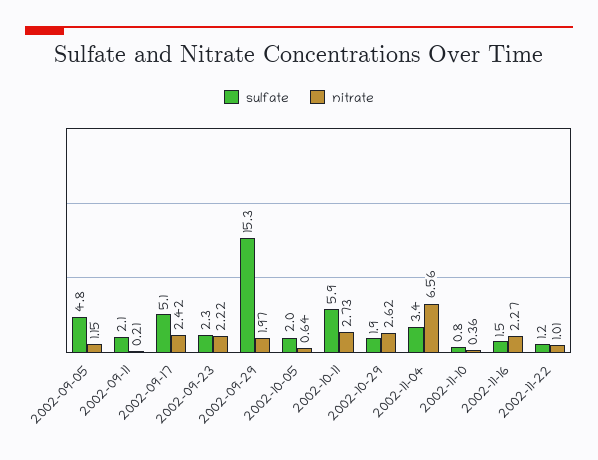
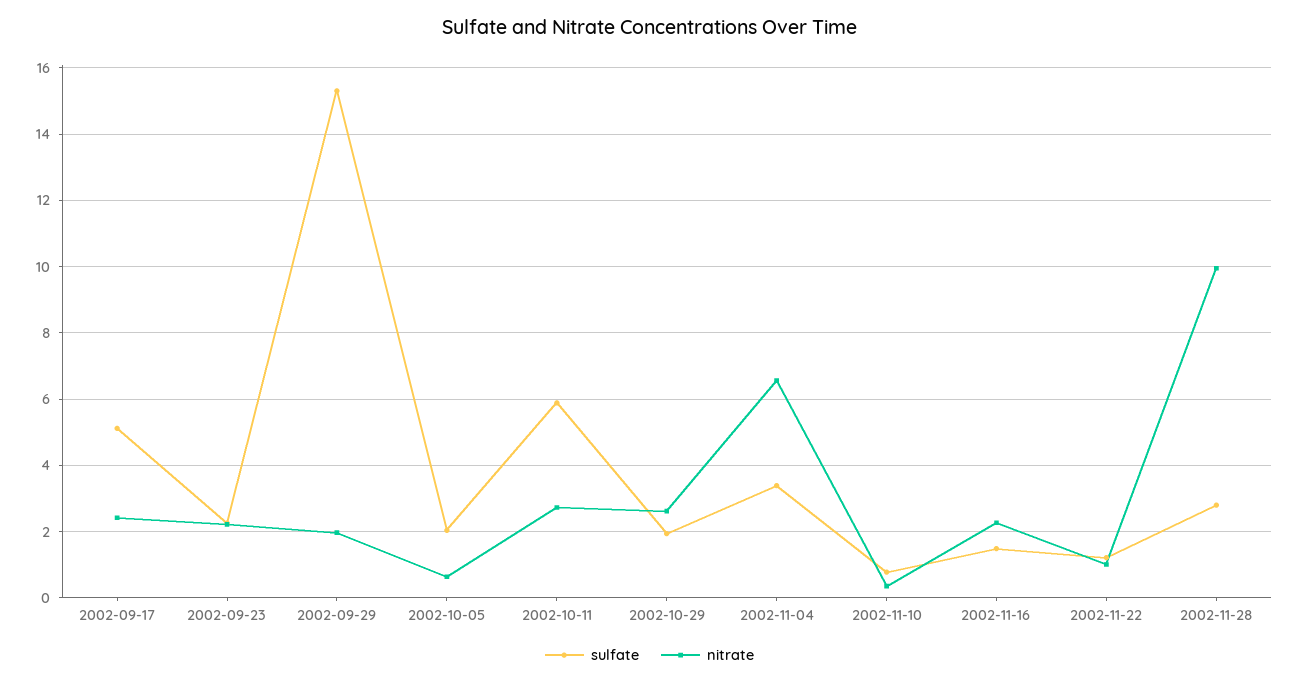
sulfate, 2002-09-05: 4.8 -> none
nitrate, 2002-09-05: 1.15 -> none
sulfate, 2002-09-11: 2.1 -> none
nitrate, 2002-09-11: 0.21 -> none
sulfate, 2002-11-28: none -> 2.8
nitrate, 2002-11-28: none -> 10

